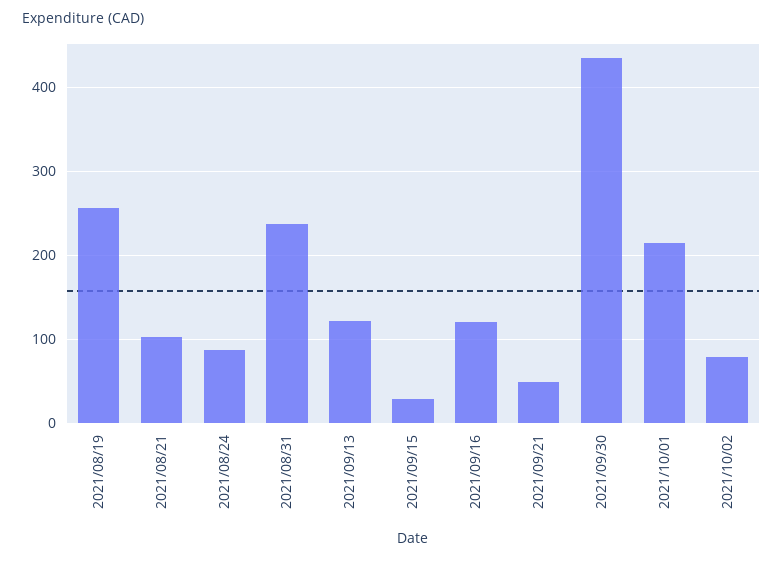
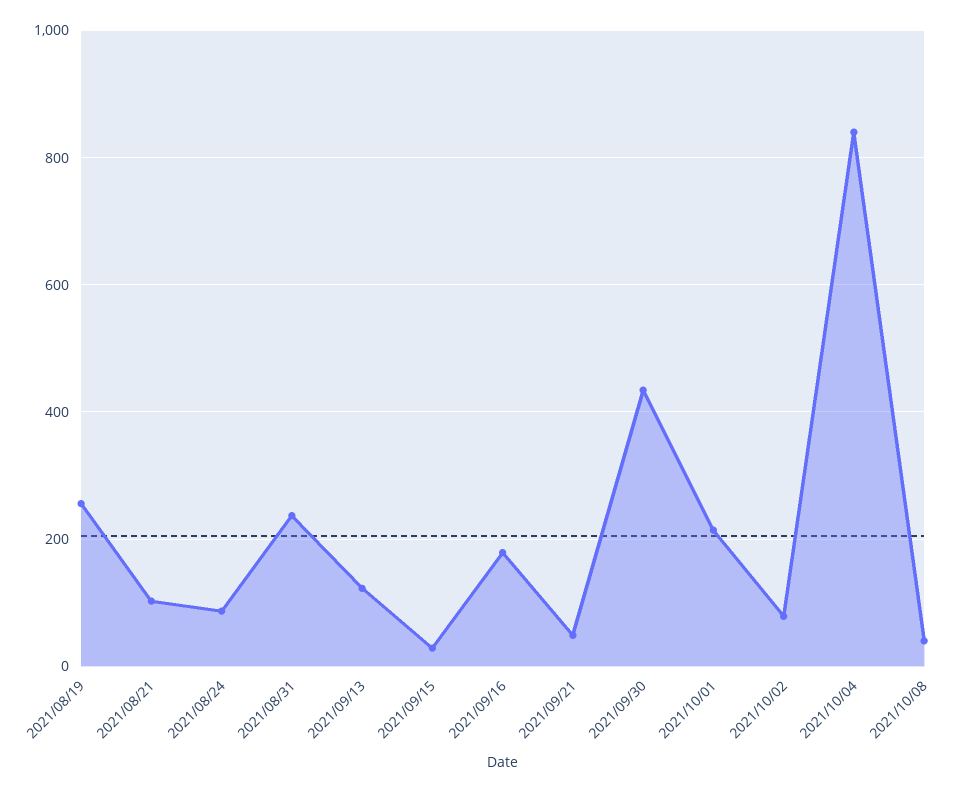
2021/09/16: 120 -> 180
2021/10/04: none -> 840
2021/10/08: none -> 40

